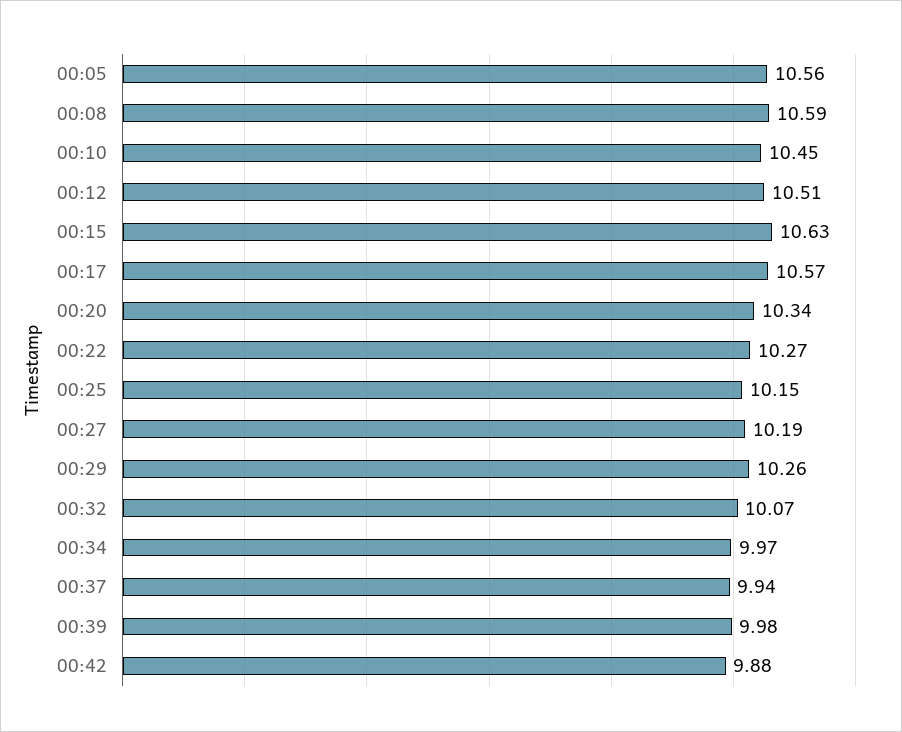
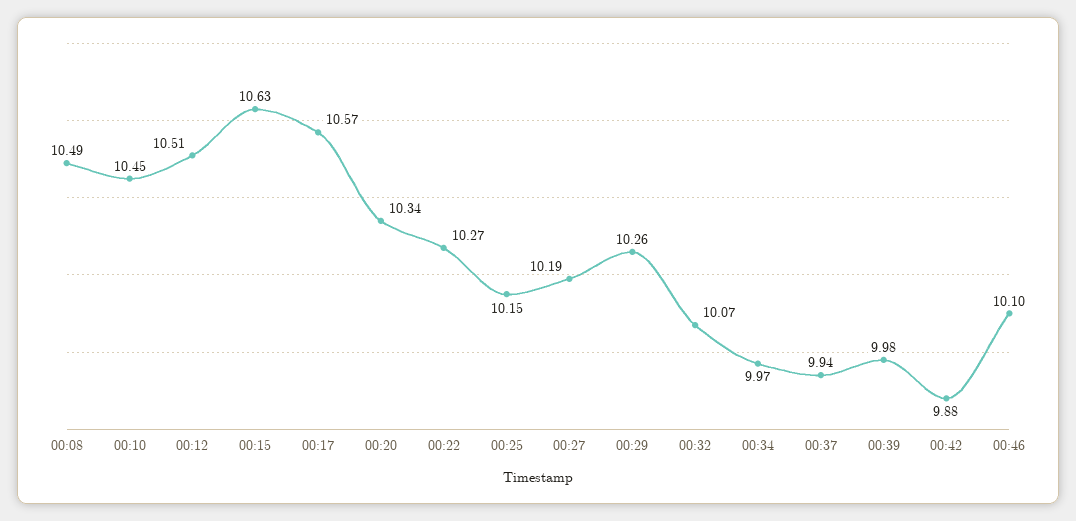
00:05: 10.56 -> none
00:08: 10.59 -> 10.49
00:46: none -> 10.1

